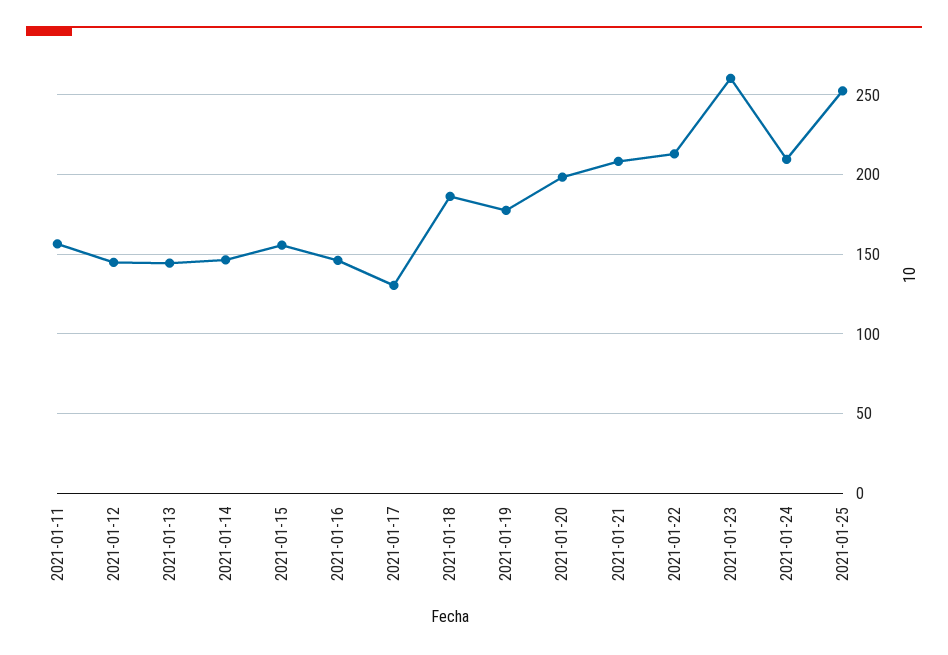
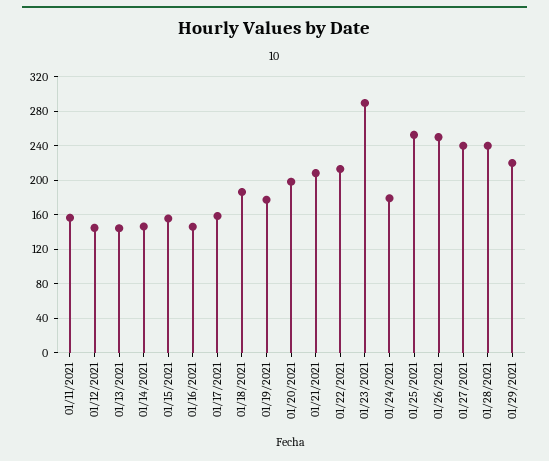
2021-01-17: 130 -> 160
2021-01-23: 260 -> 290
2021-01-24: 210 -> 180
01/26/2021: none -> 250
01/27/2021: none -> 240
01/28/2021: none -> 240
01/29/2021: none -> 220

